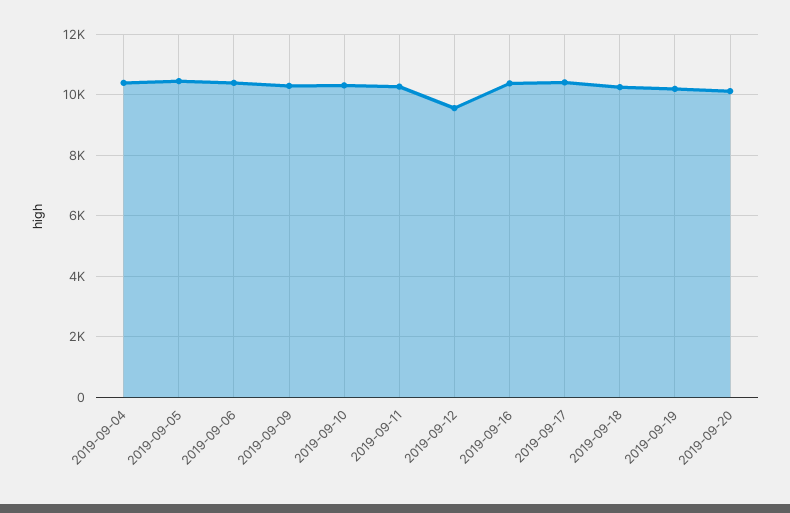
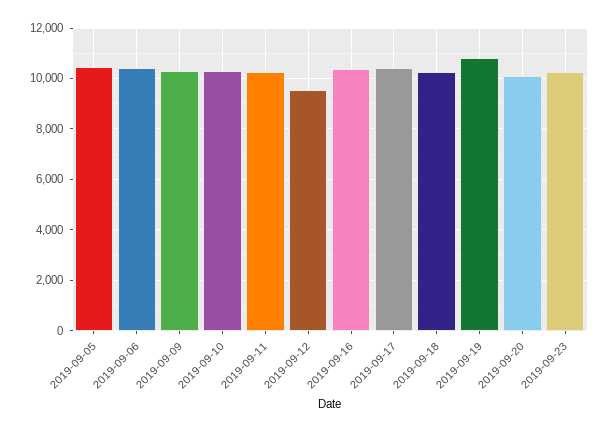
2019-09-04: 10400 -> none
2019-09-19: 10200 -> 10750
2019-09-23: none -> 10250

